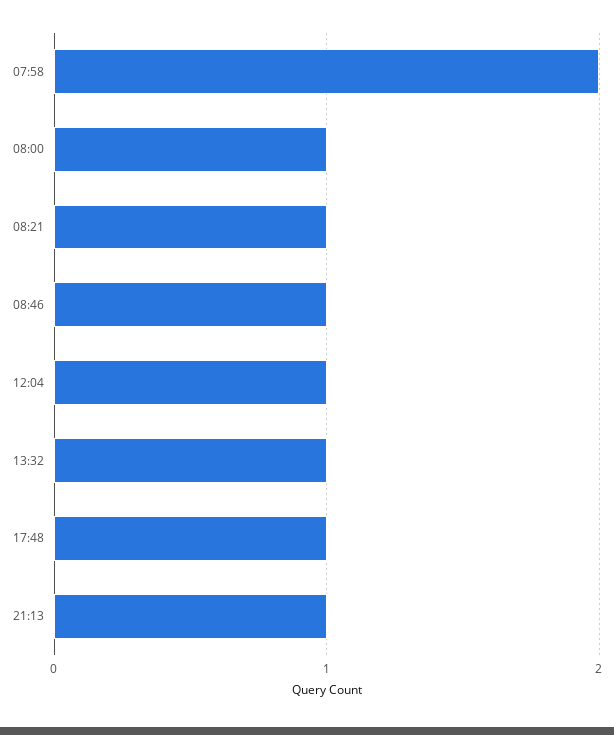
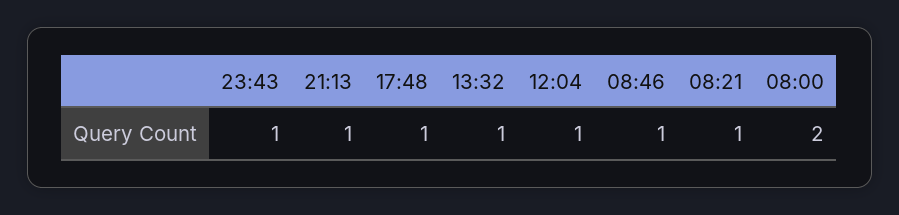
07:58: 2 -> none
08:00: 1 -> 2
23:43: none -> 1

